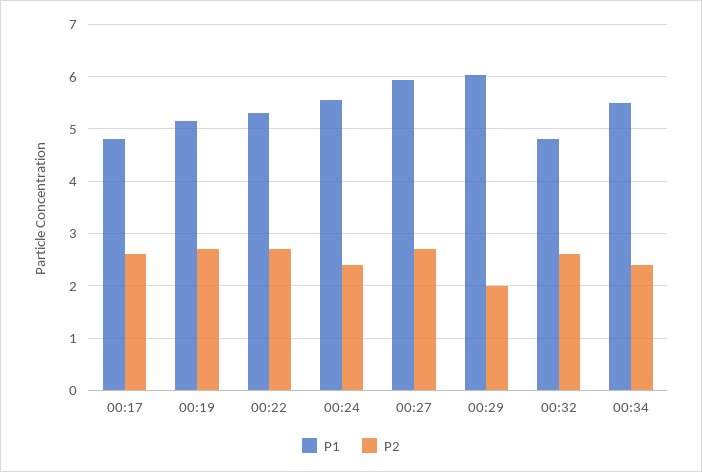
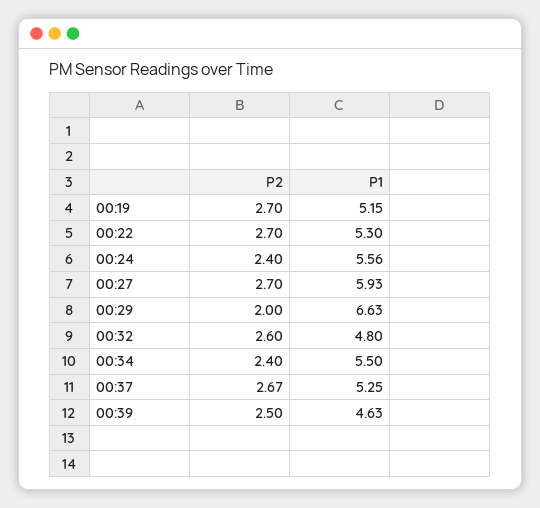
P1, 00:17: 4.8 -> none
P2, 00:17: 2.6 -> none
P1, 00:29: 6 -> 6.63
P2, 00:37: none -> 2.67
P1, 00:37: none -> 5.25
P2, 00:39: none -> 2.5
P1, 00:39: none -> 4.63

